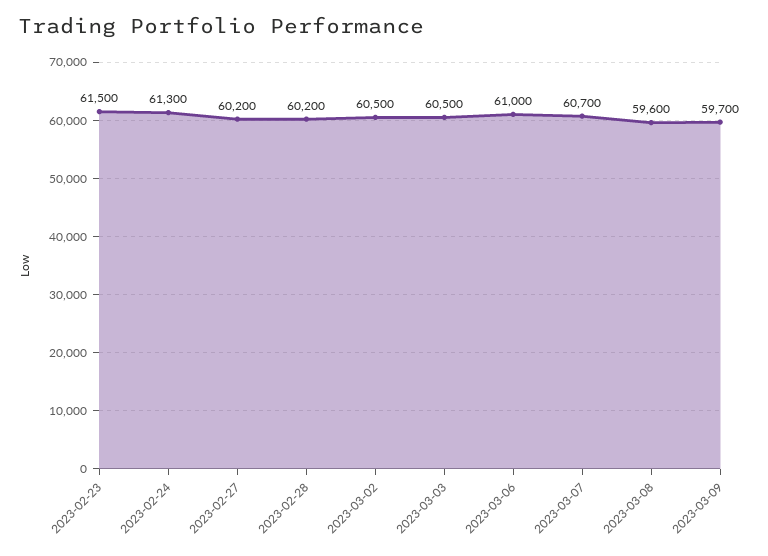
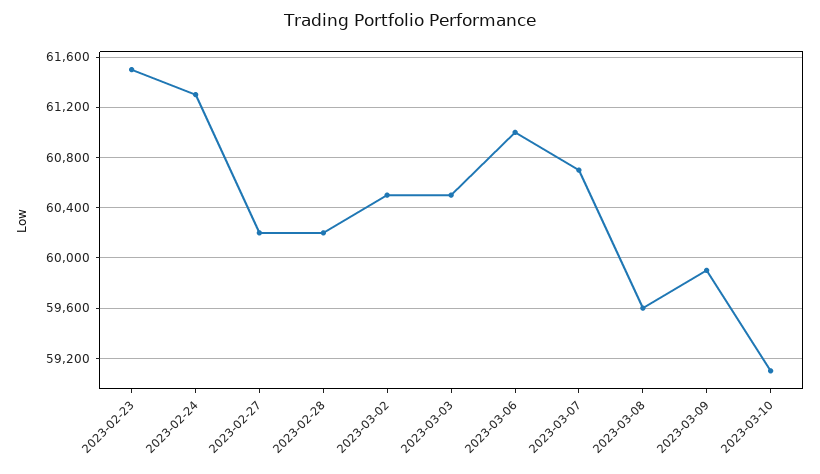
2023-03-09: 59700 -> 59900
2023-03-10: none -> 59100

